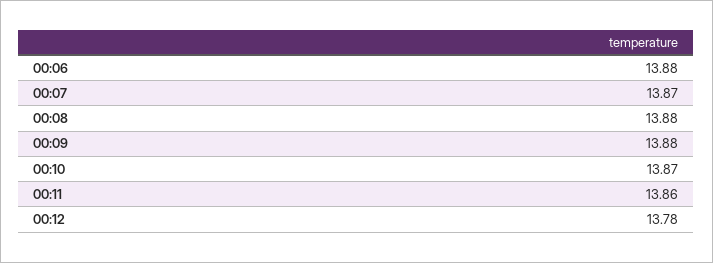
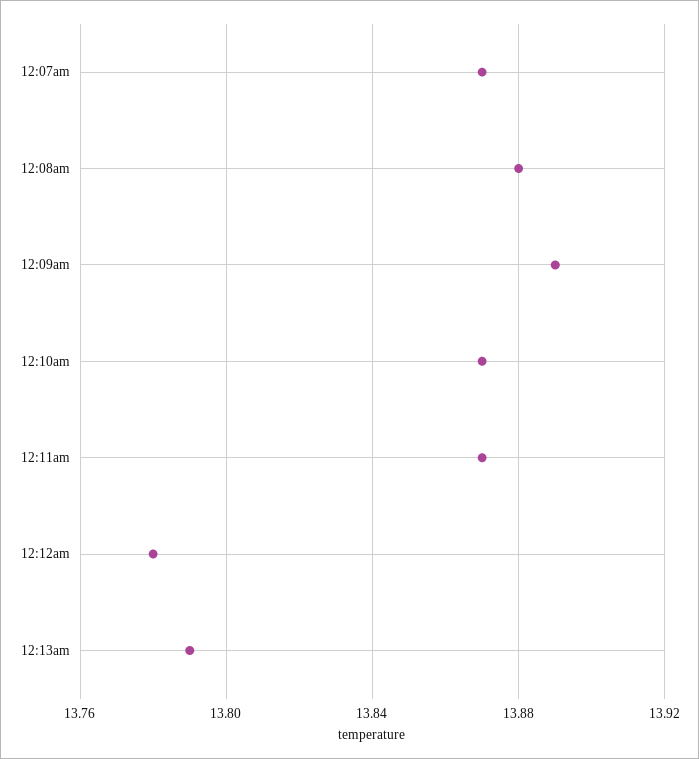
00:06: 13.88 -> none
00:09: 13.88 -> 13.89
00:11: 13.86 -> 13.87
12:13am: none -> 13.79

